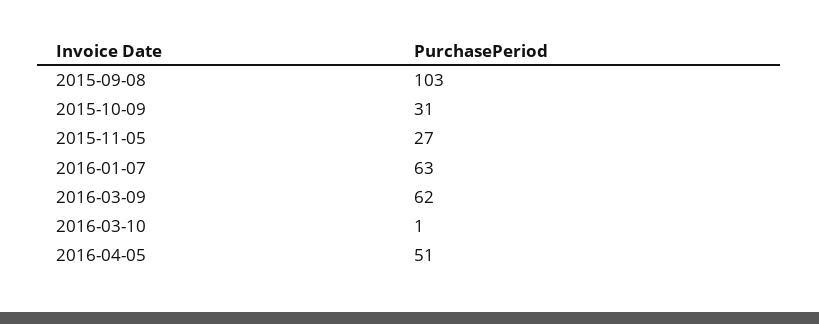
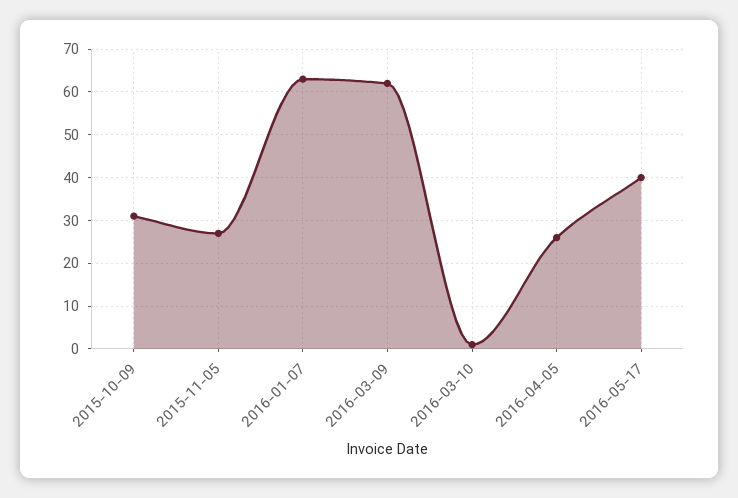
2015-09-08: 103 -> none
2016-04-05: 51 -> 25
2016-05-17: none -> 40

